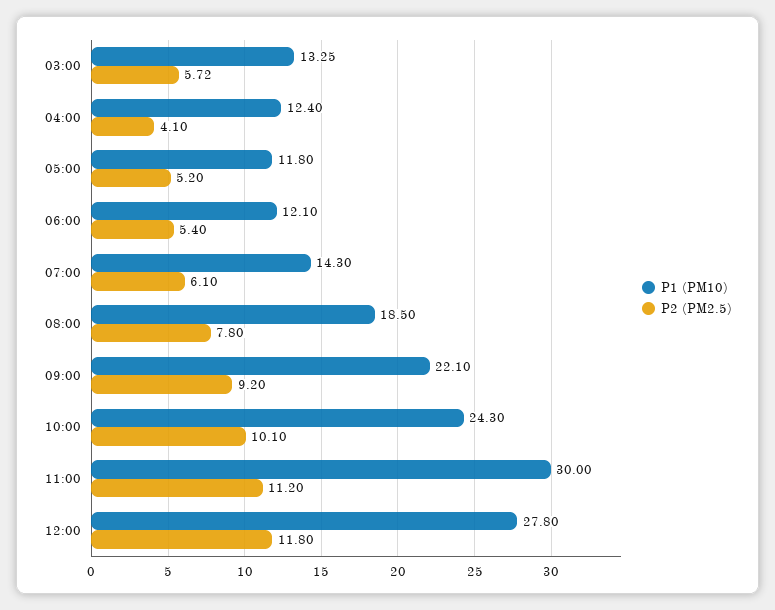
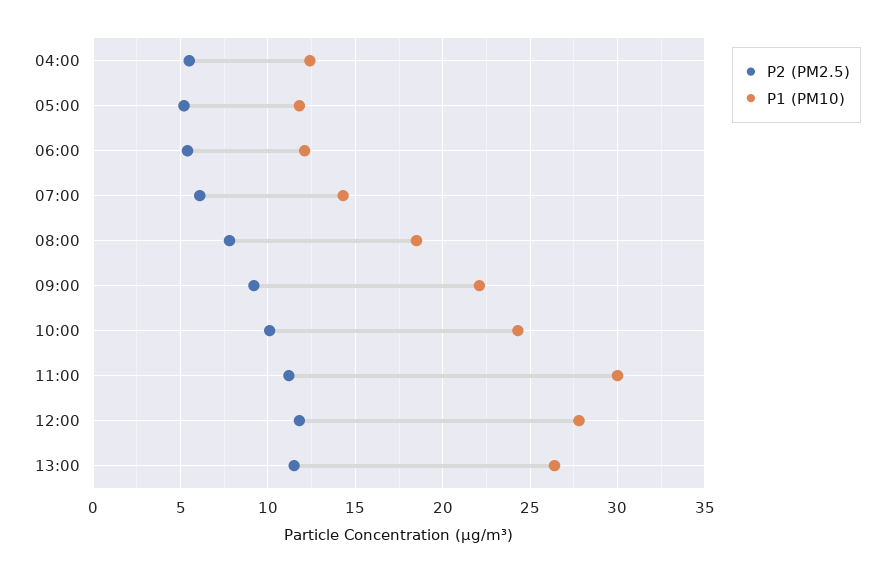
P1 (PM10), 03:00: 13.25 -> none
P2 (PM2.5), 03:00: 5.72 -> none
P2 (PM2.5), 04:00: 4.1 -> 5.5
P2 (PM2.5), 13:00: none -> 11.5
P1 (PM10), 13:00: none -> 26.5

